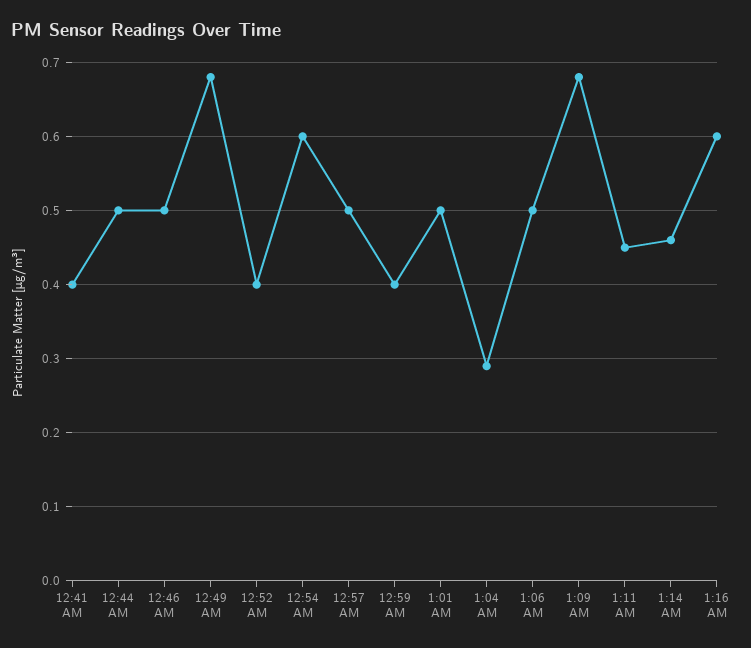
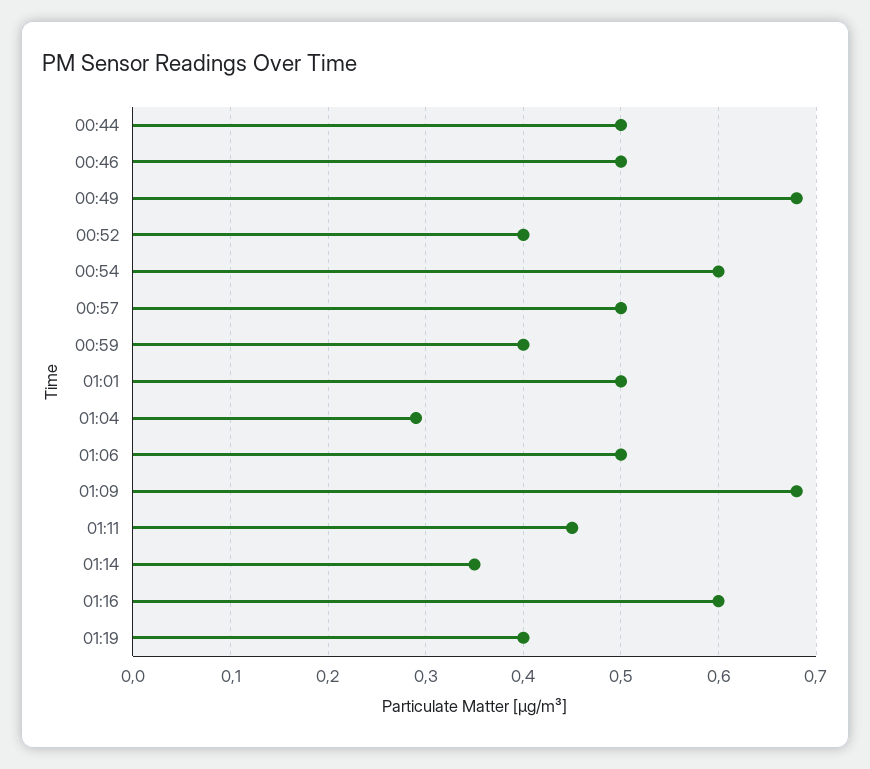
12:41 AM: 0.4 -> none
1:14 AM: 0.46 -> 0.35
01:19: none -> 0.4

